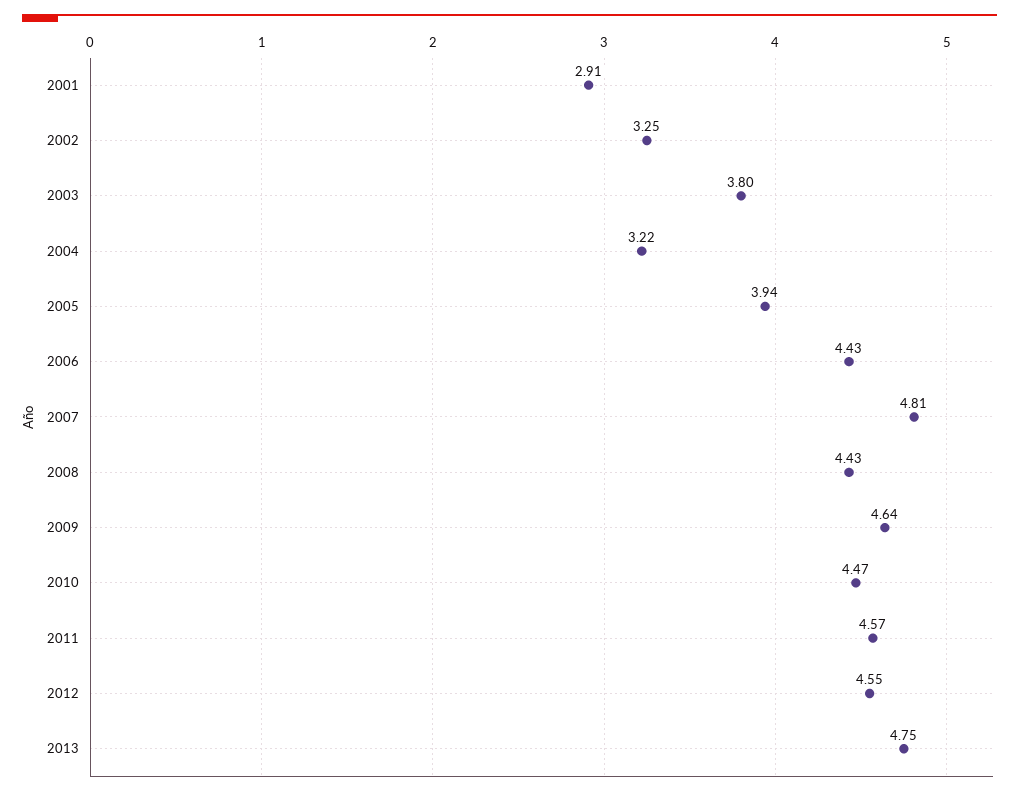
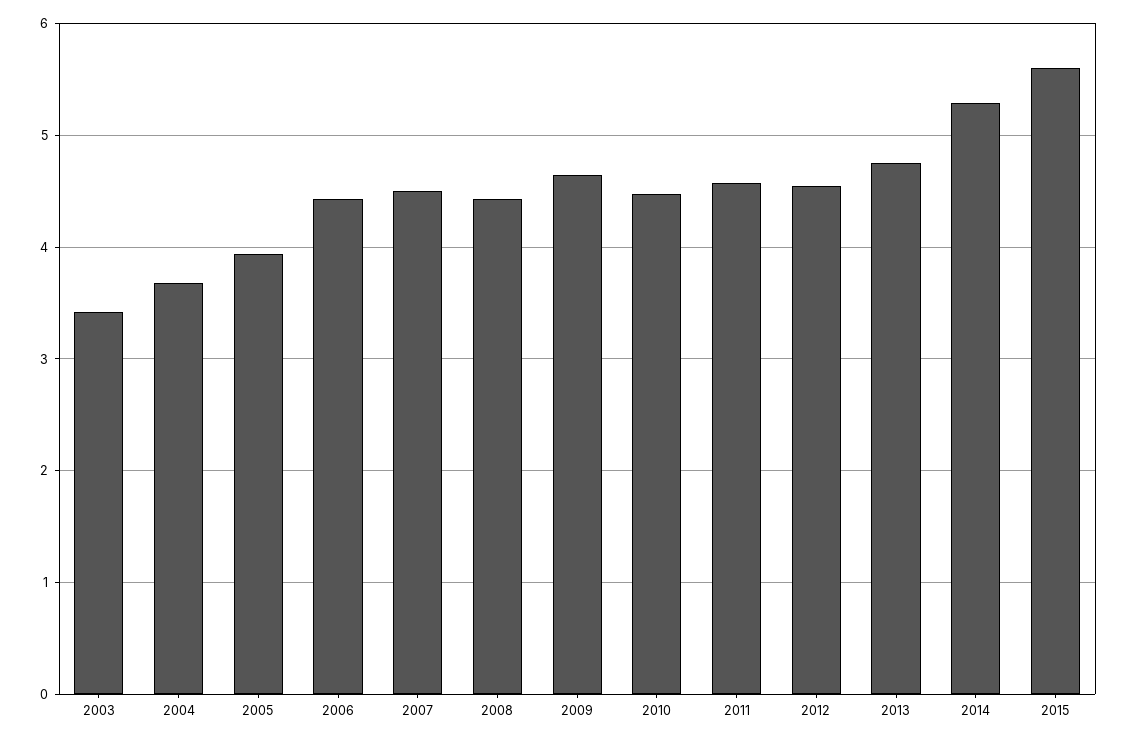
2001: 2.91 -> none
2002: 3.25 -> none
2003: 3.8 -> 3.4
2004: 3.22 -> 3.7
2007: 4.81 -> 4.5
2014: none -> 5.3
2015: none -> 5.6

